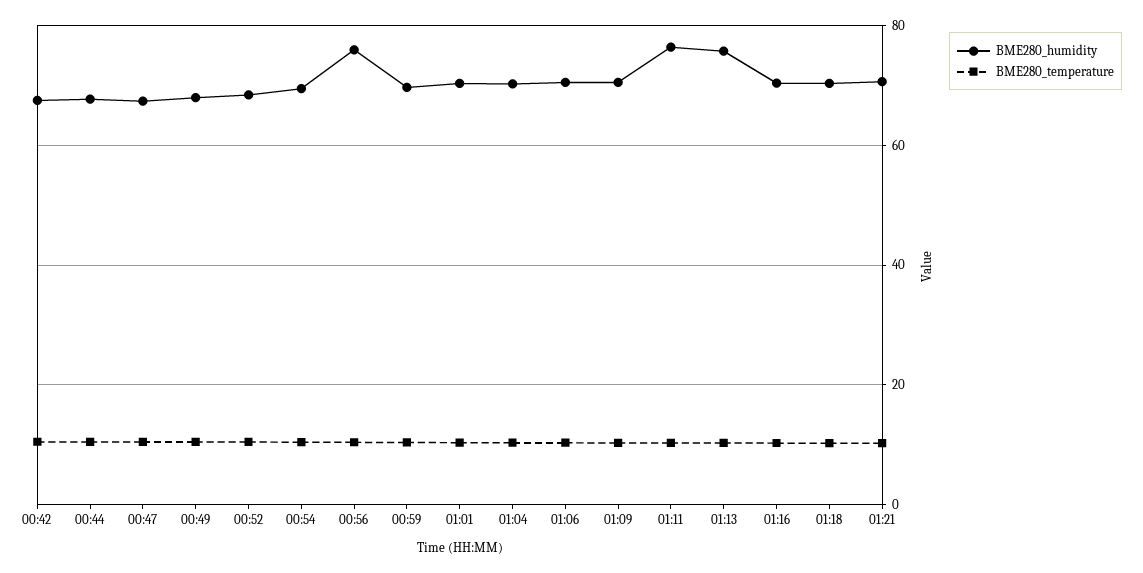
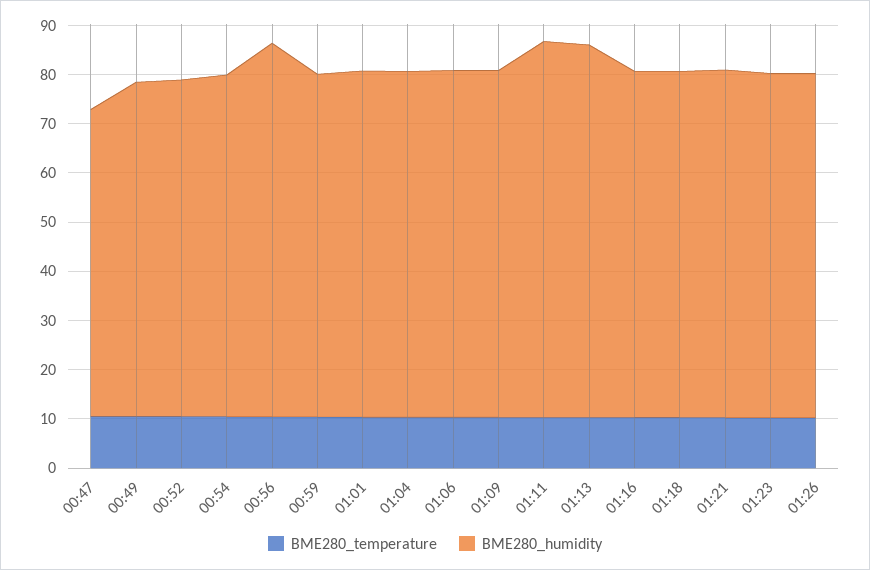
BME280_humidity, 00:42: 68 -> none
BME280_temperature, 00:42: 10 -> none
BME280_humidity, 00:44: 68 -> none
BME280_temperature, 00:44: 10 -> none
BME280_humidity, 00:47: 68 -> 62
BME280_temperature, 01:23: none -> 10
BME280_humidity, 01:23: none -> 70
BME280_temperature, 01:26: none -> 10
BME280_humidity, 01:26: none -> 70

